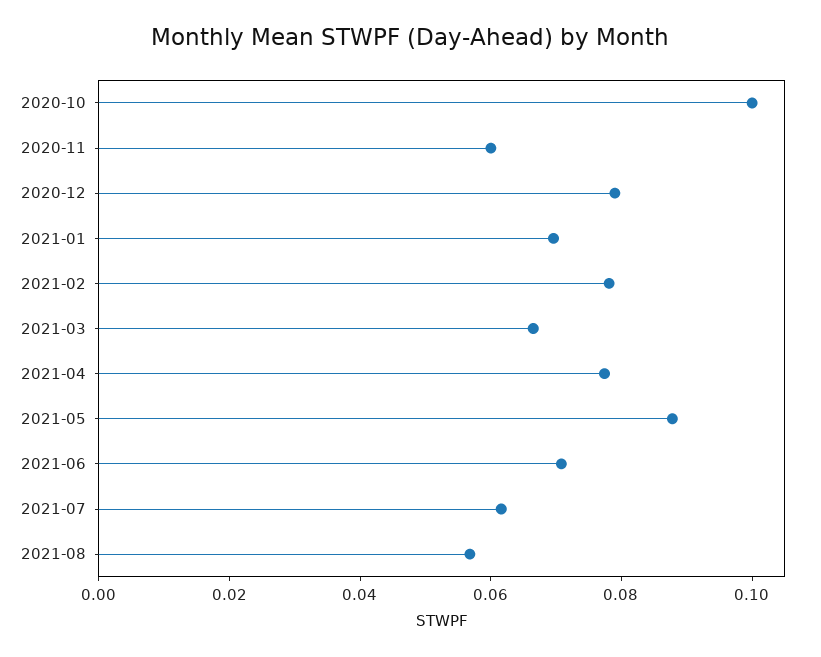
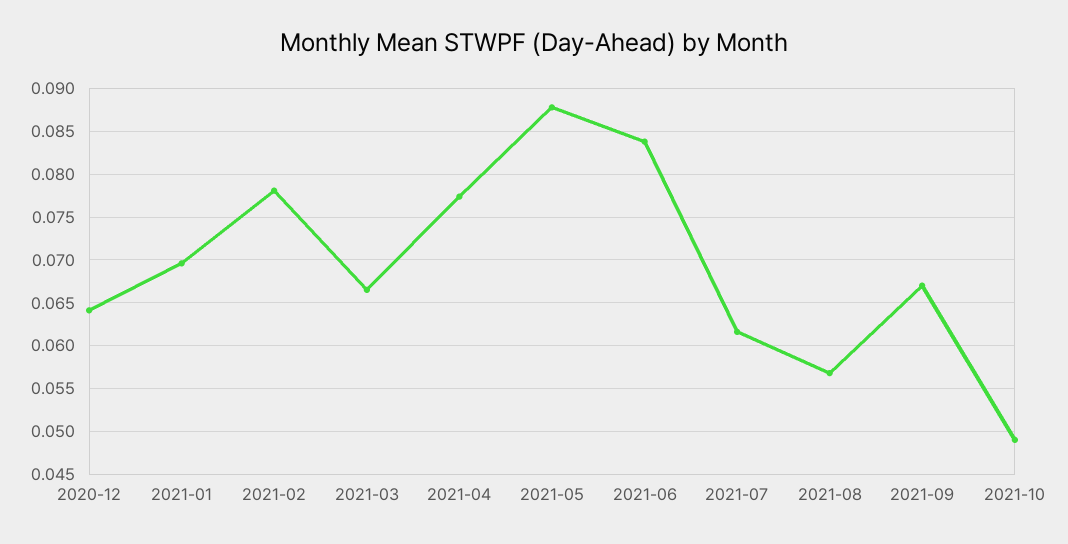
2020-10: 0.1 -> none
2020-11: 0.06 -> none
2020-12: 0.08 -> 0.064
2021-06: 0.07 -> 0.084
2021-09: none -> 0.067
2021-10: none -> 0.049

